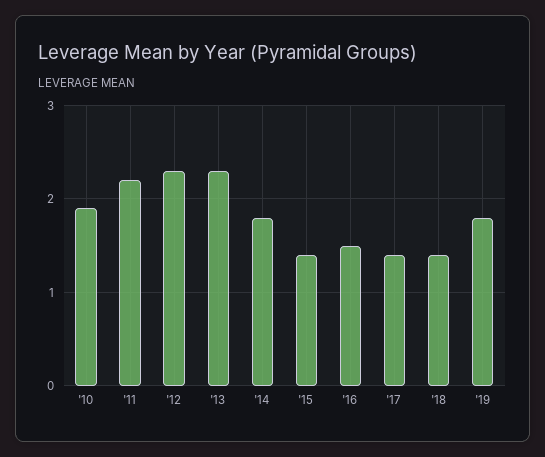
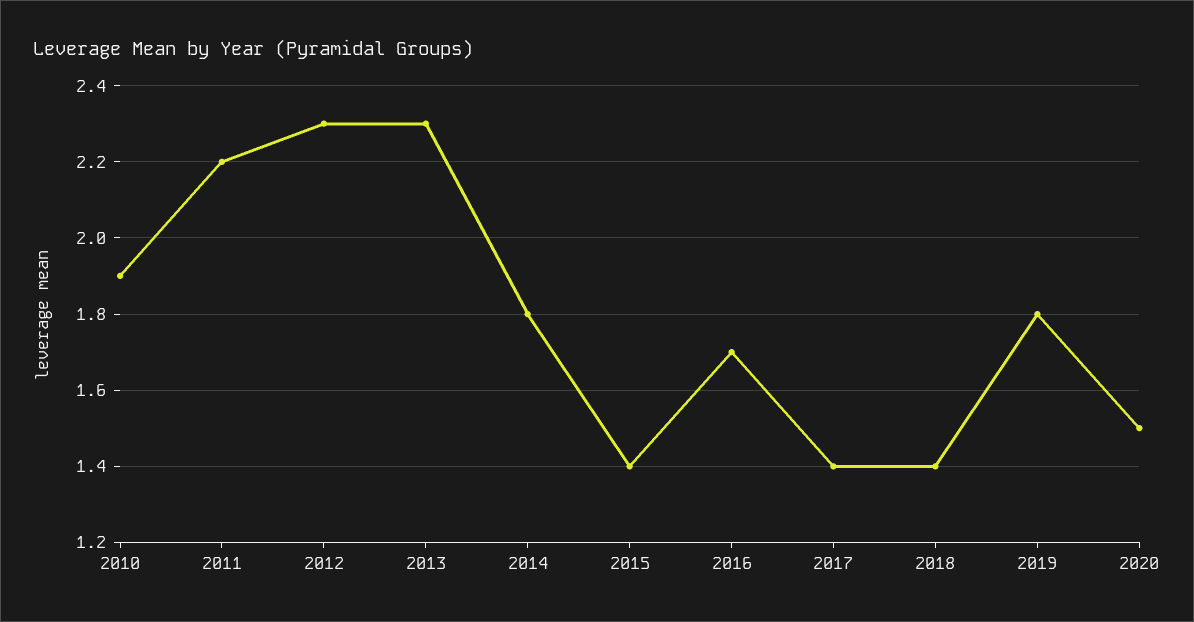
'16: 1.5 -> 1.7
2020: none -> 1.5

